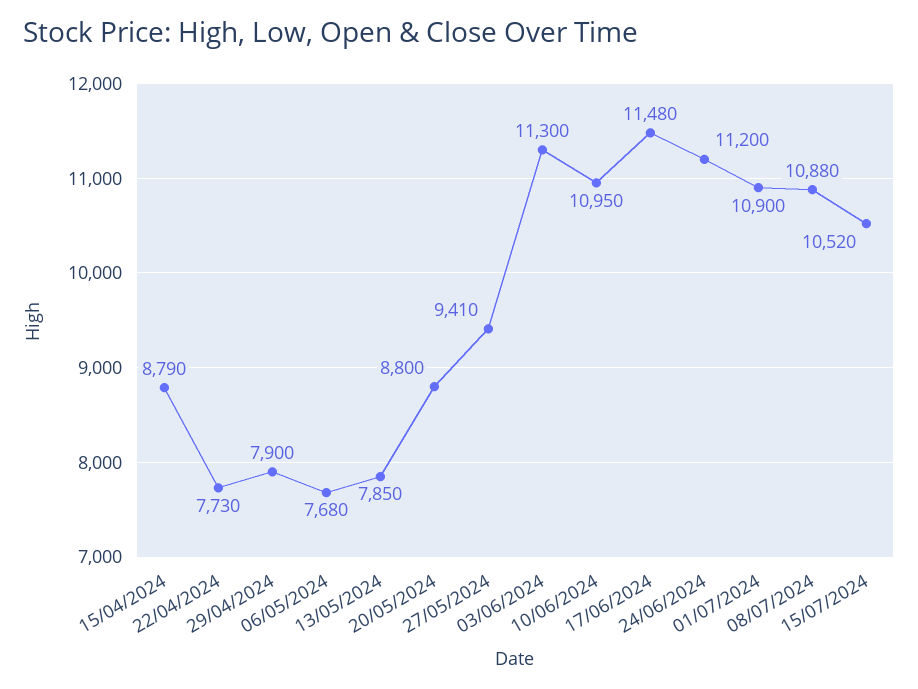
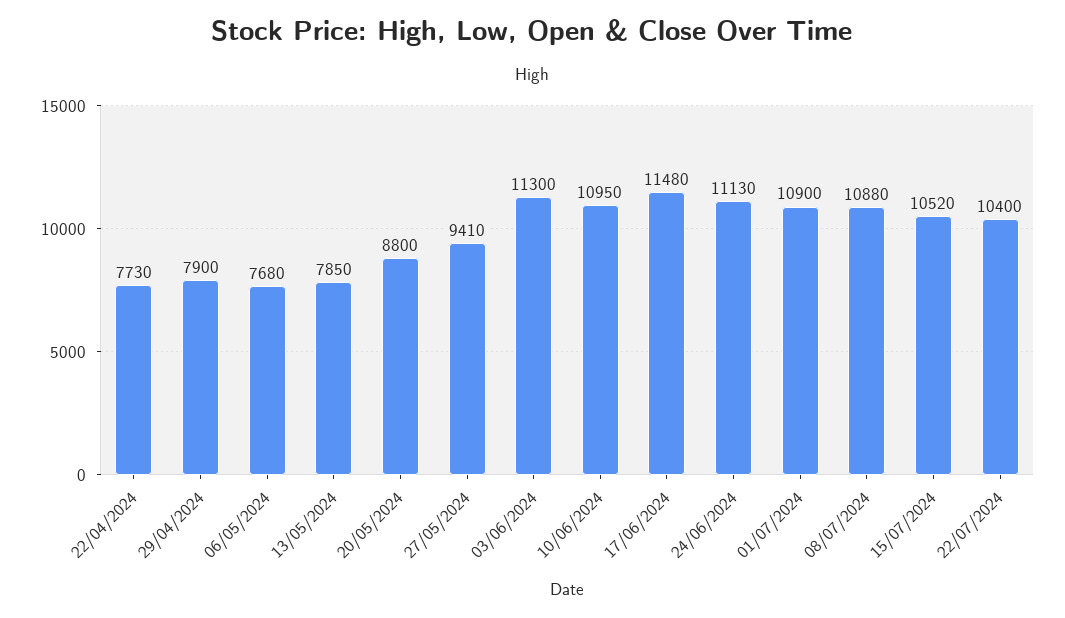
15/04/2024: 8790 -> none
24/06/2024: 11200 -> 11130
22/07/2024: none -> 10400

